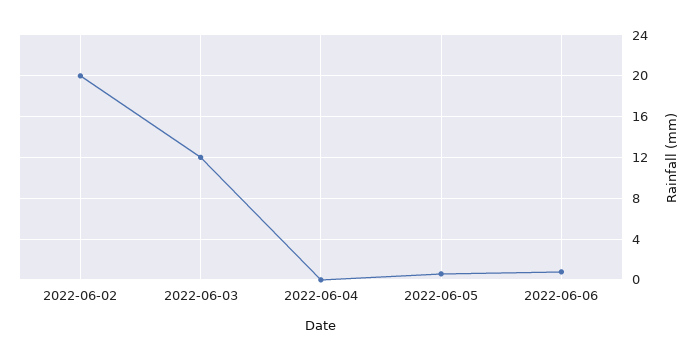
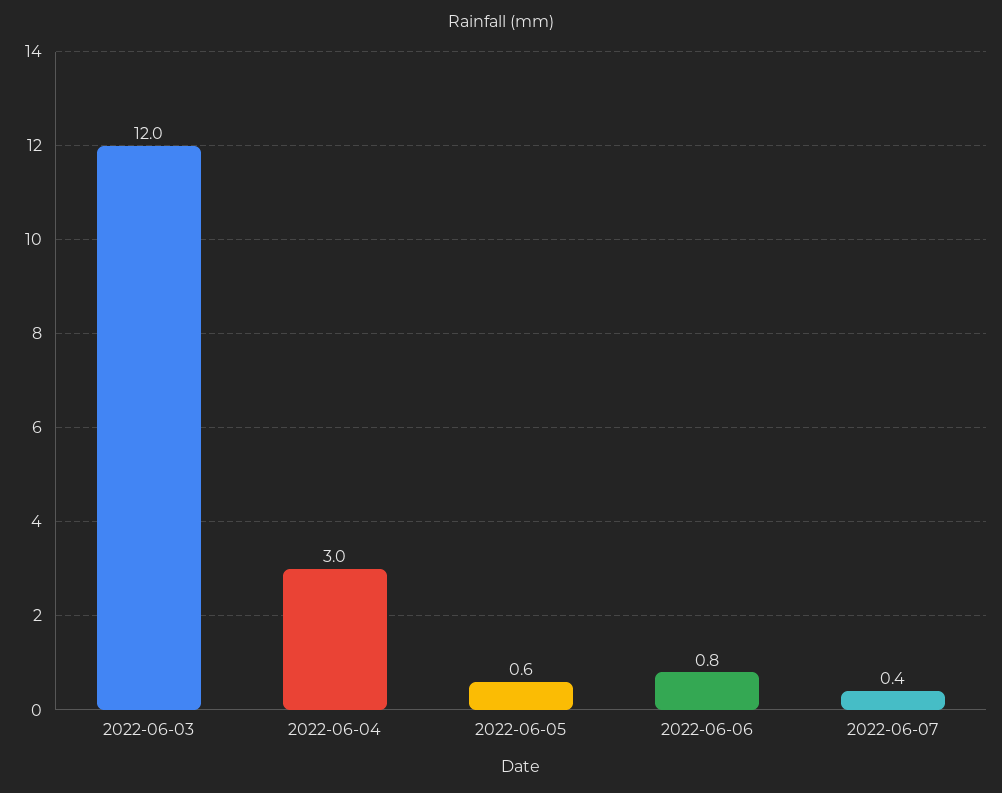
2022-06-02: 20 -> none
2022-06-04: 0 -> 3
2022-06-07: none -> 0.4

